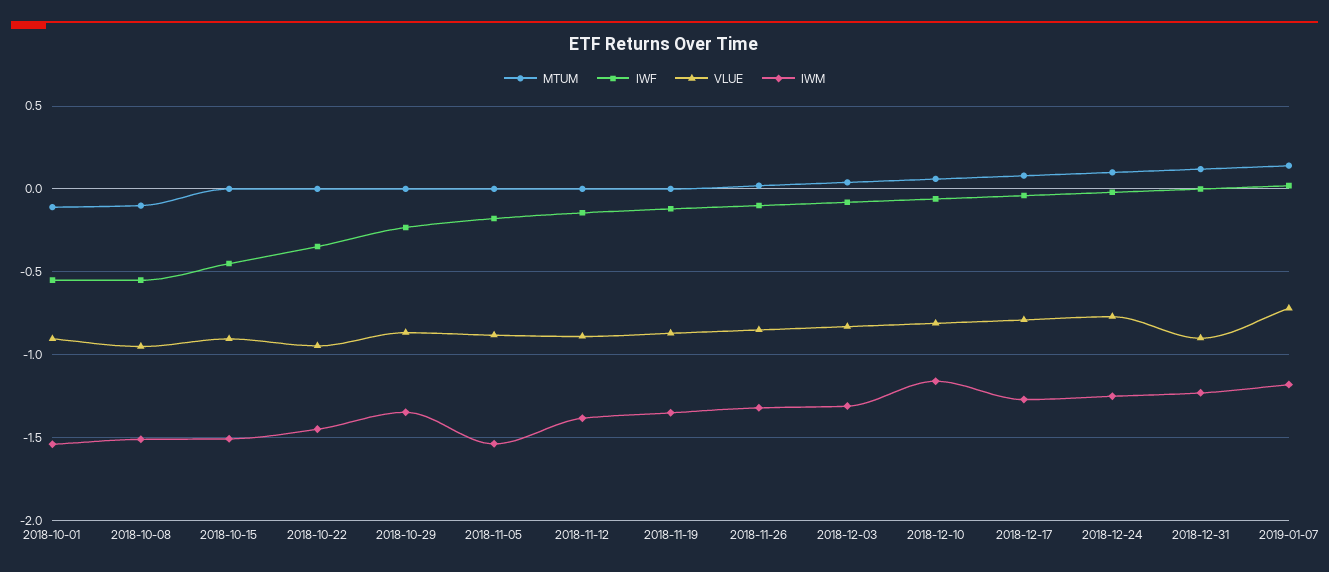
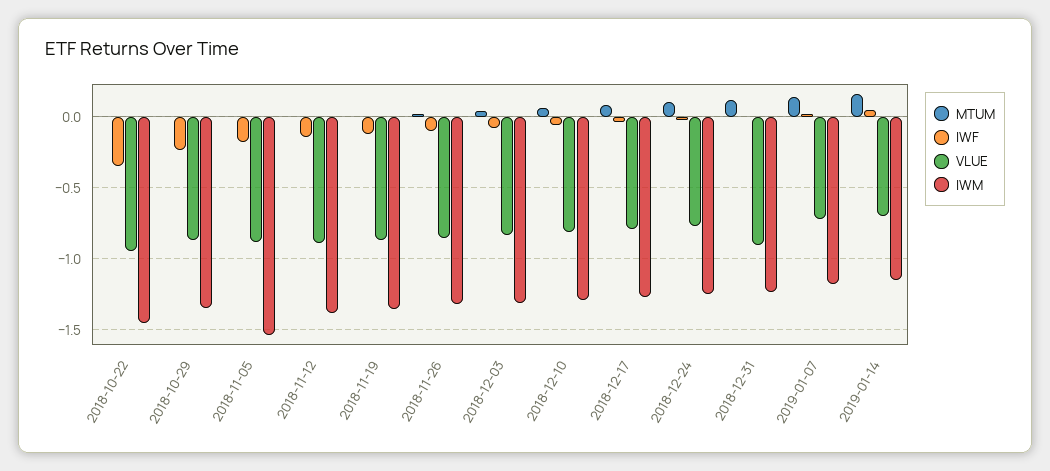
MTUM, 2018-10-01: -0.1 -> none
IWF, 2018-10-01: -0.55 -> none
VLUE, 2018-10-01: -0.9 -> none
IWM, 2018-10-01: -1.55 -> none
MTUM, 2018-10-08: -0.1 -> none
IWF, 2018-10-08: -0.55 -> none
VLUE, 2018-10-08: -0.95 -> none
IWM, 2018-10-08: -1.5 -> none
MTUM, 2018-10-15: 0 -> none
IWF, 2018-10-15: -0.45 -> none
VLUE, 2018-10-15: -0.9 -> none
IWM, 2018-10-15: -1.5 -> none
IWM, 2018-12-10: -1.15 -> -1.3
MTUM, 2019-01-14: none -> 0.15
IWF, 2019-01-14: none -> 0.05
VLUE, 2019-01-14: none -> -0.7
IWM, 2019-01-14: none -> -1.15

